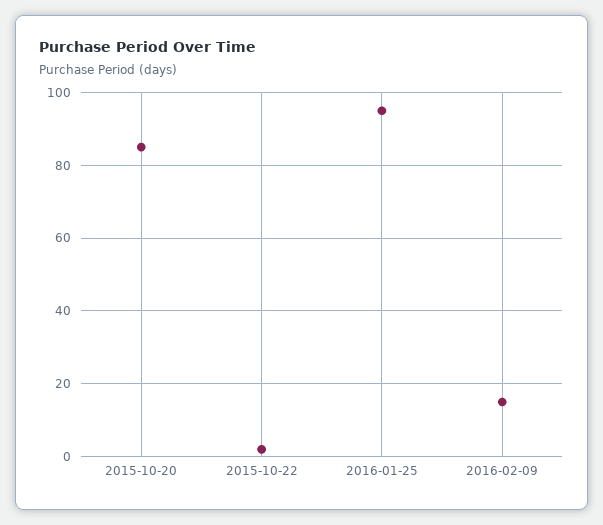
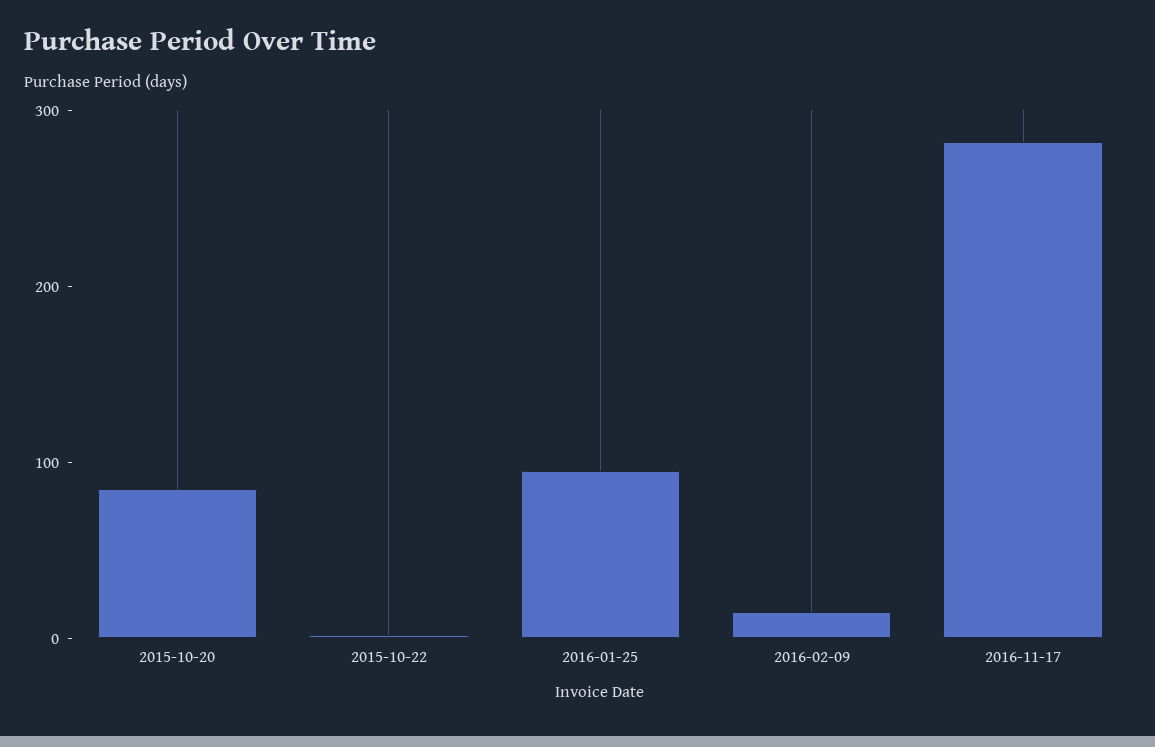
2016-11-17: none -> 280

